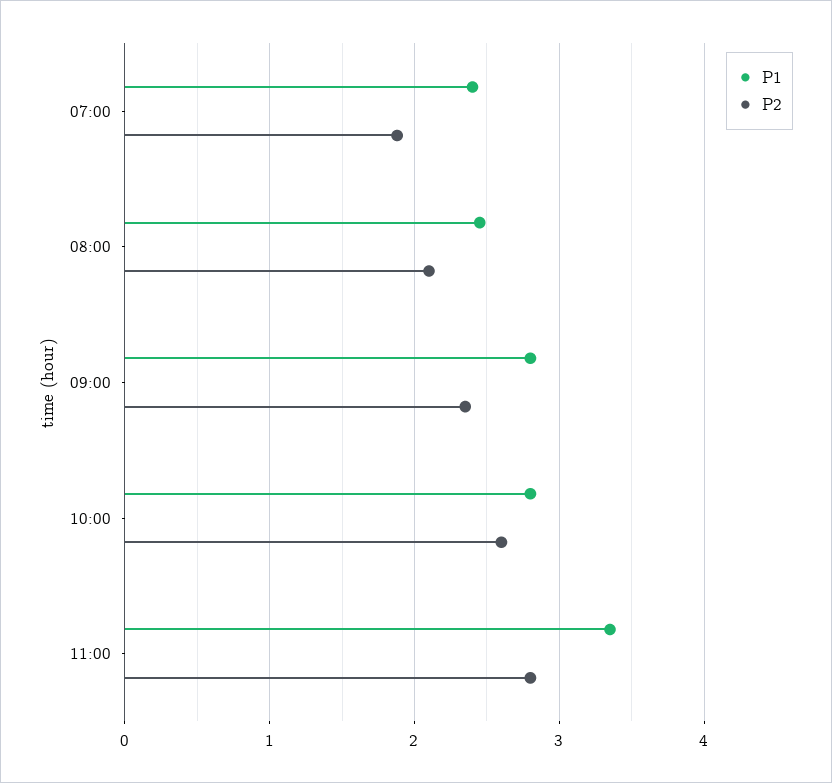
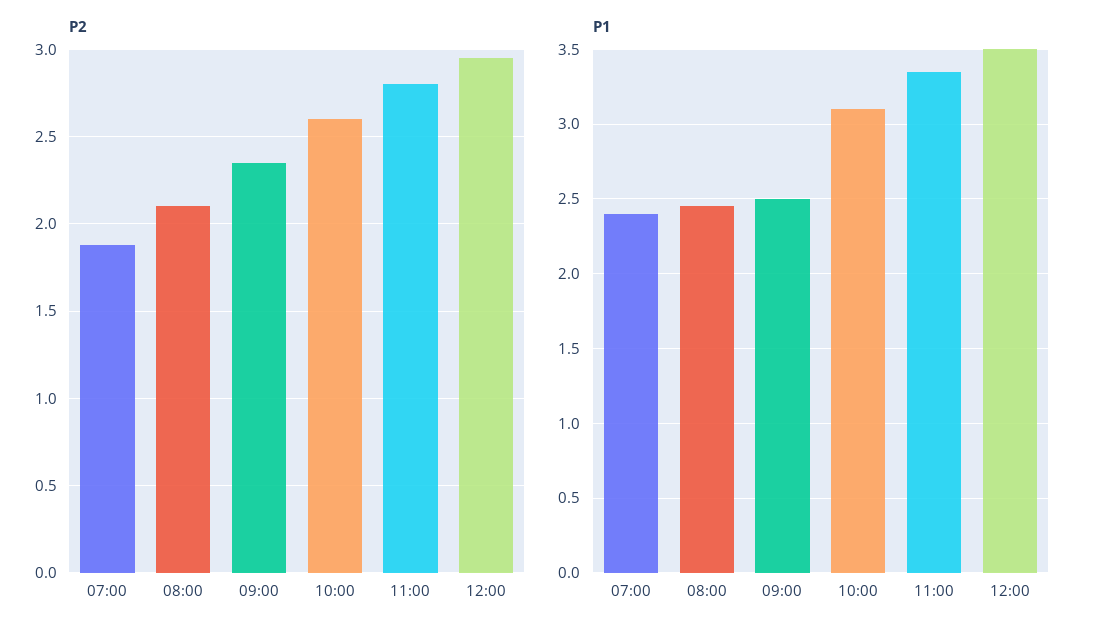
P1, 09:00: 2.8 -> 2.5
P1, 10:00: 2.8 -> 3.1
P2, 12:00: none -> 2.95
P1, 12:00: none -> 3.5

